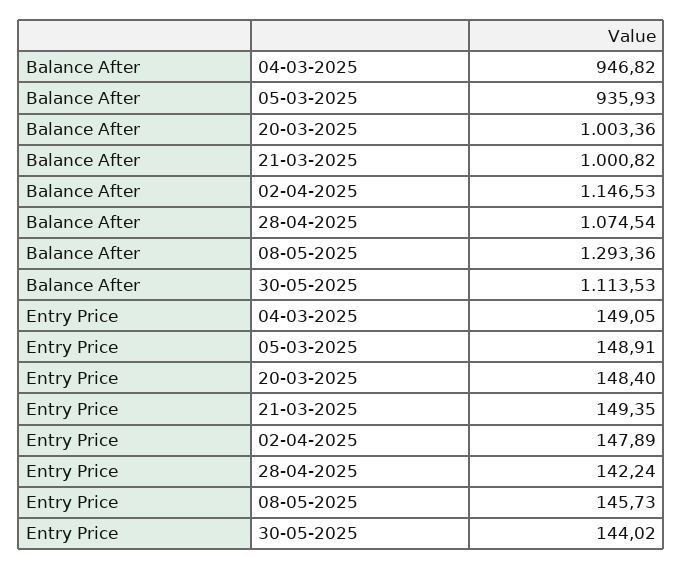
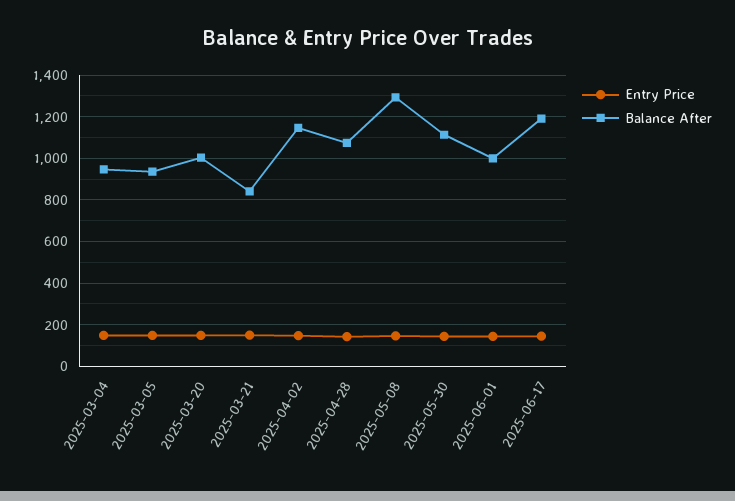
Balance After, 21-03-2025: 1000.82 -> 850
Entry Price, 2025-06-01: none -> 150
Balance After, 2025-06-01: none -> 1000
Entry Price, 2025-06-17: none -> 150
Balance After, 2025-06-17: none -> 1200

